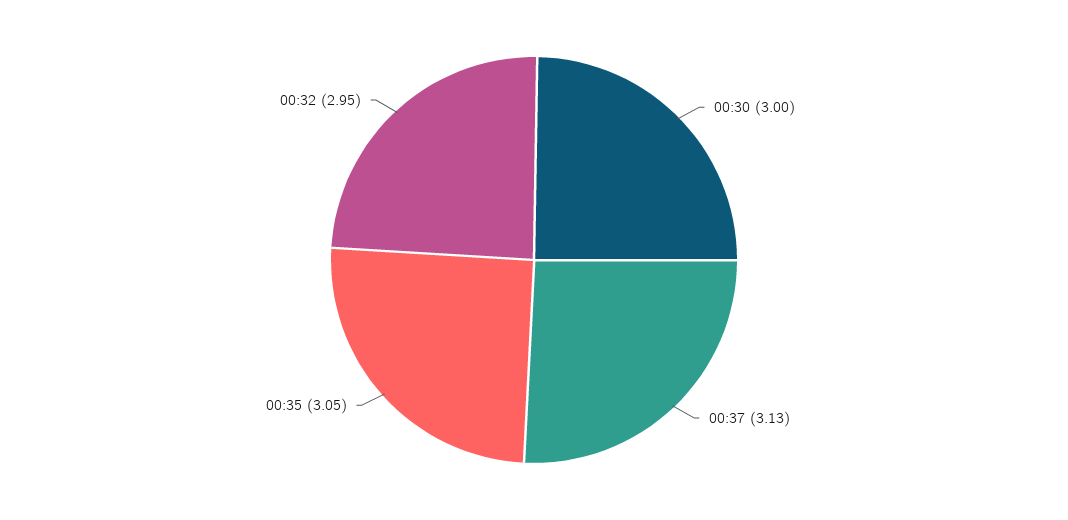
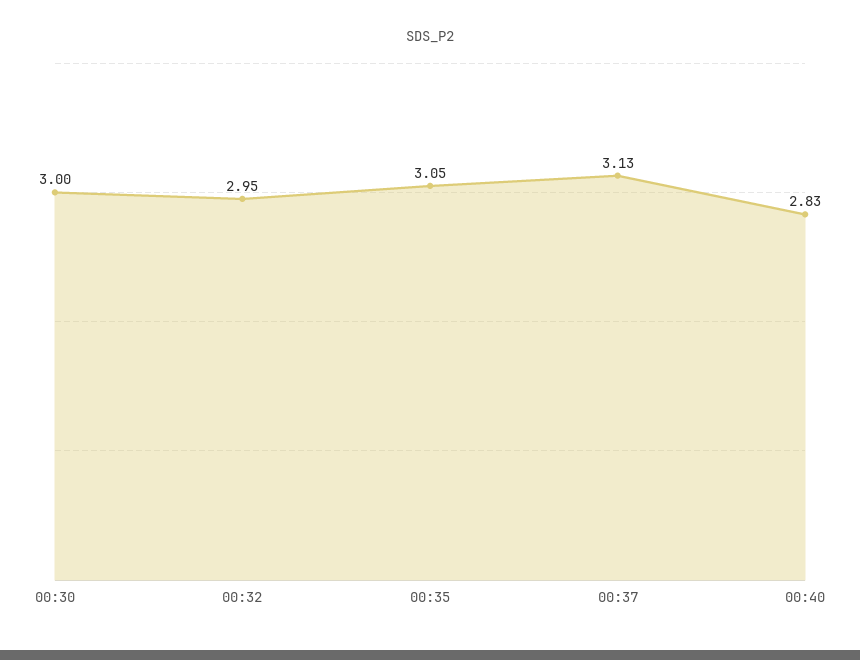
00:40: none -> 2.83

